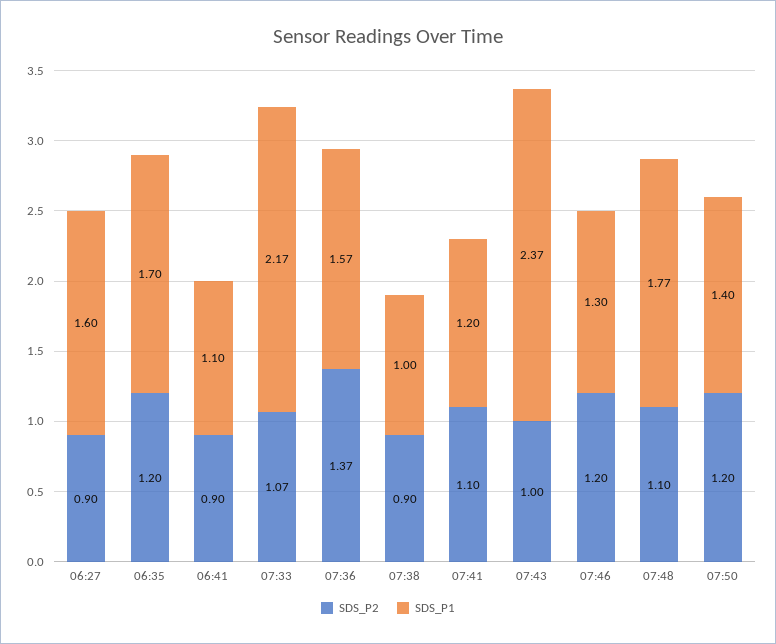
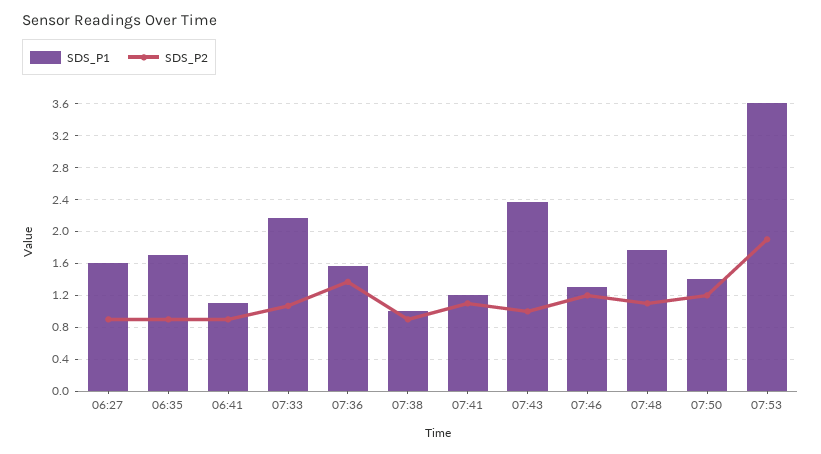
SDS_P2, 06:35: 1.2 -> 0.9
SDS_P1, 07:53: none -> 3.6
SDS_P2, 07:53: none -> 1.9

